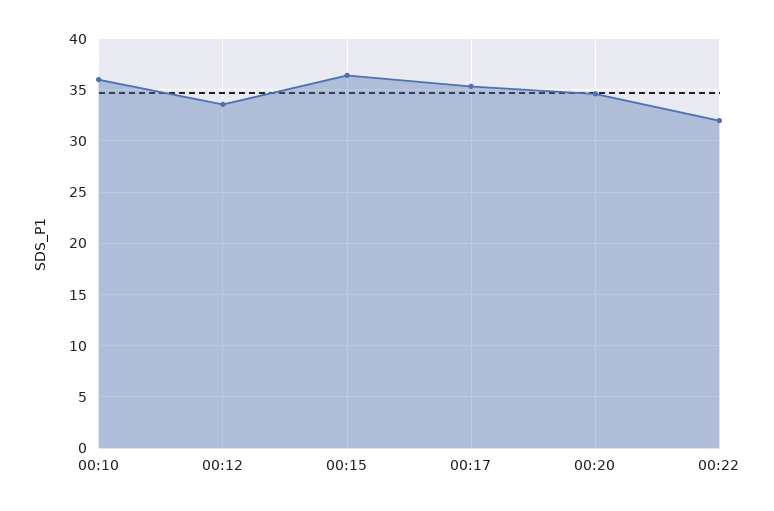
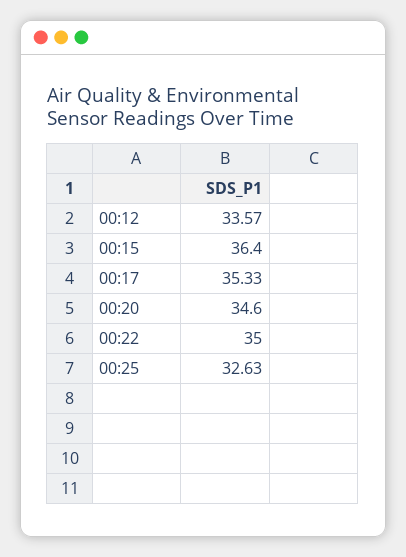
00:10: 36 -> none
00:22: 32 -> 35
00:25: none -> 32.63

